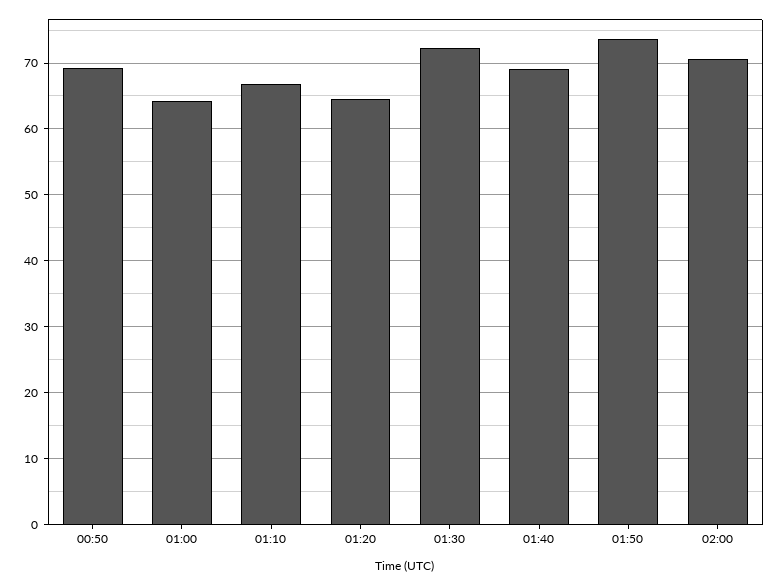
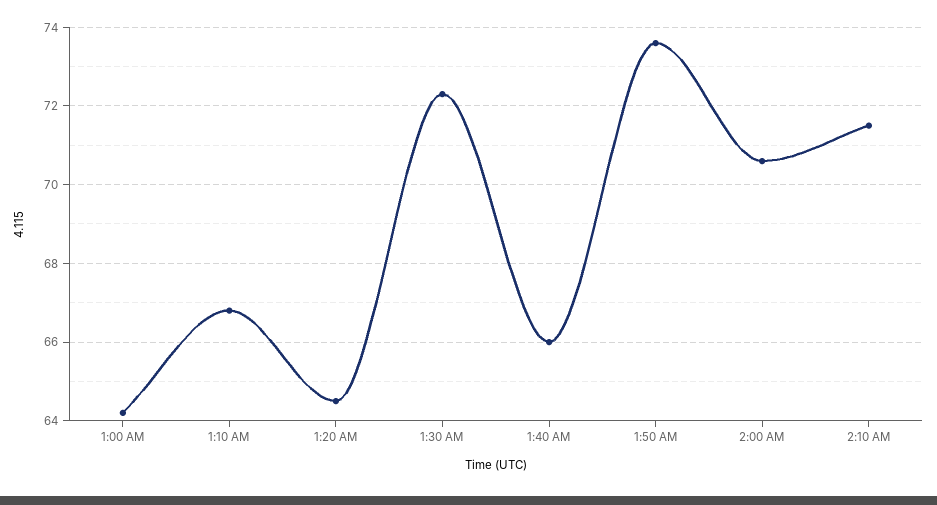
00:50: 69 -> none
01:40: 69 -> 66
2:10 AM: none -> 71.5

